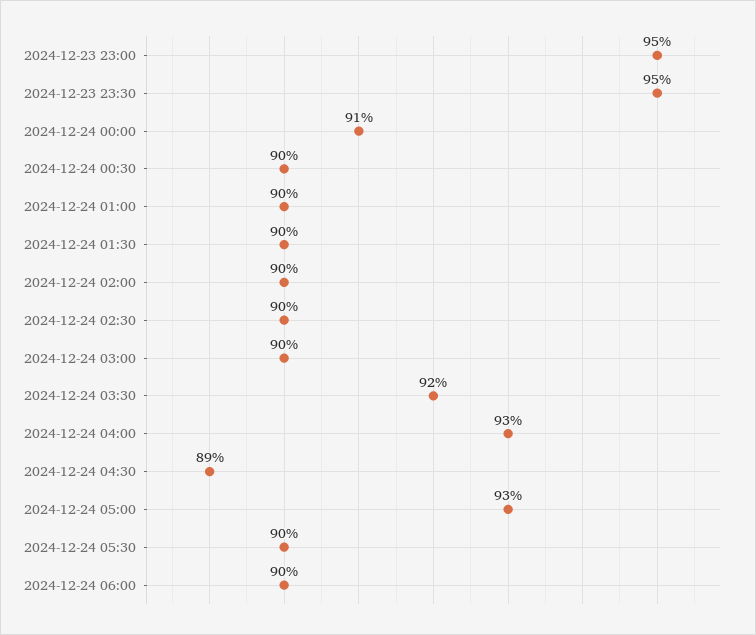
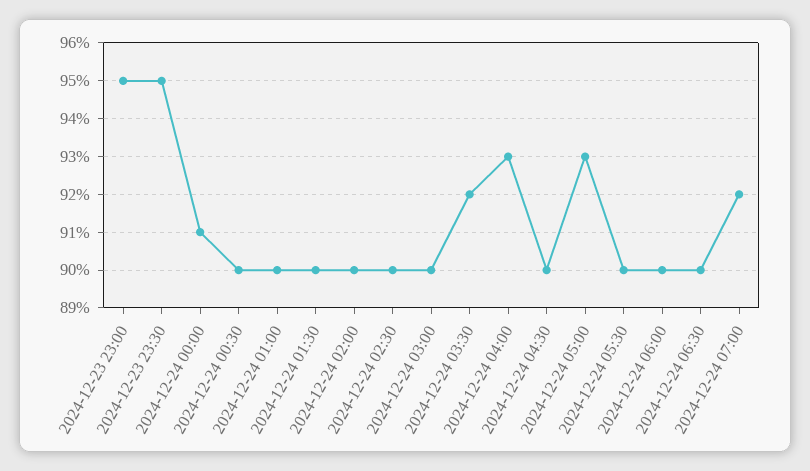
2024-12-24 04:30: 89 -> 90
2024-12-24 06:30: none -> 90
2024-12-24 07:00: none -> 92

